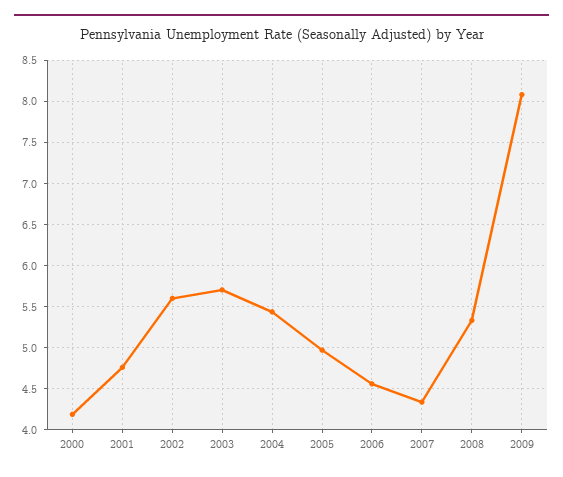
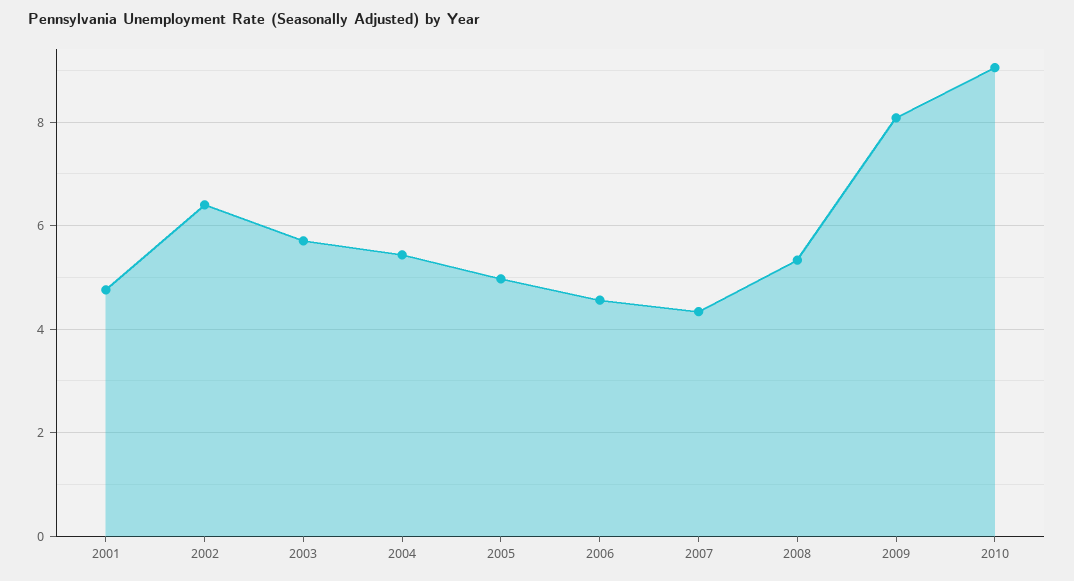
2000: 4.2 -> none
2002: 5.6 -> 6.4
2010: none -> 9

